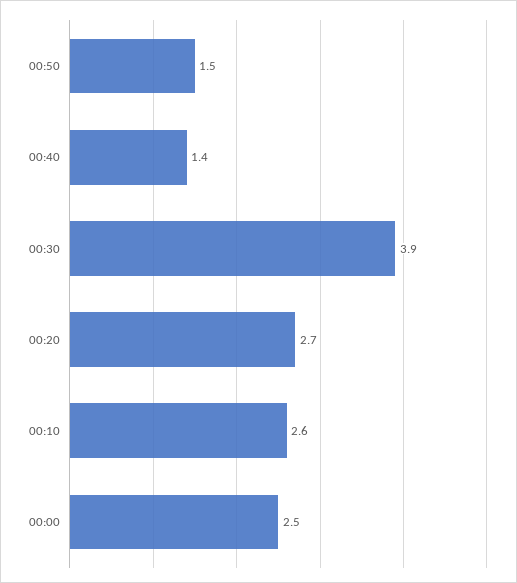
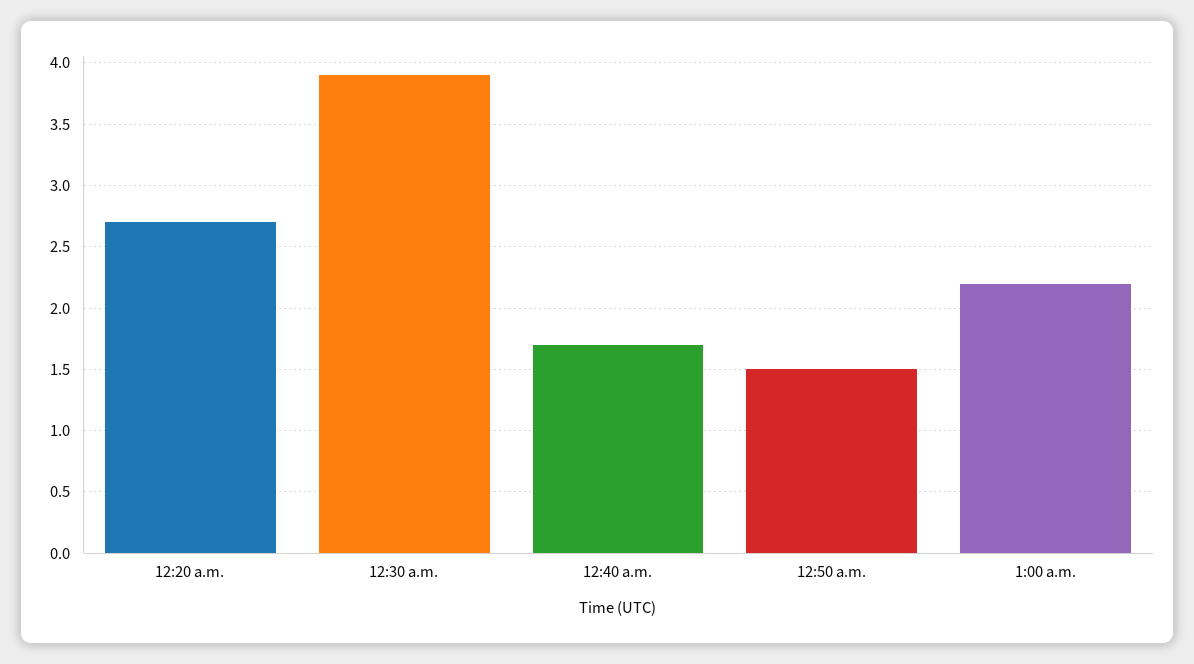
00:40: 1.4 -> 1.7
00:10: 2.6 -> none
00:00: 2.5 -> none
1:00 a.m.: none -> 2.2

